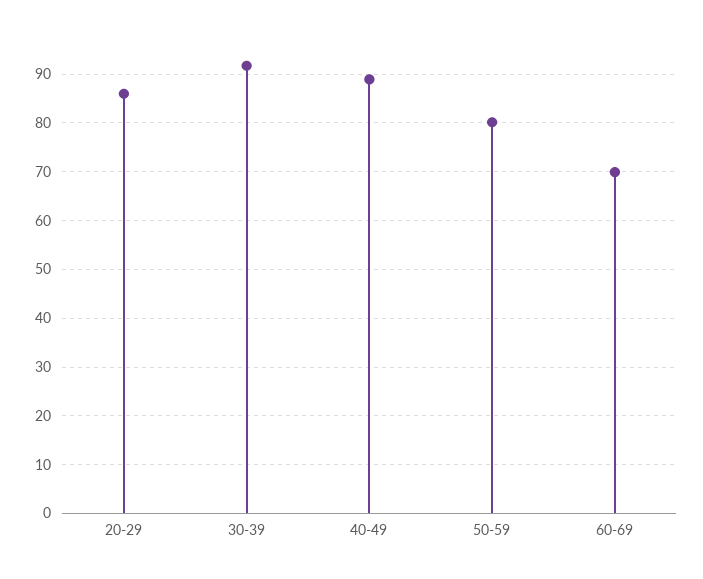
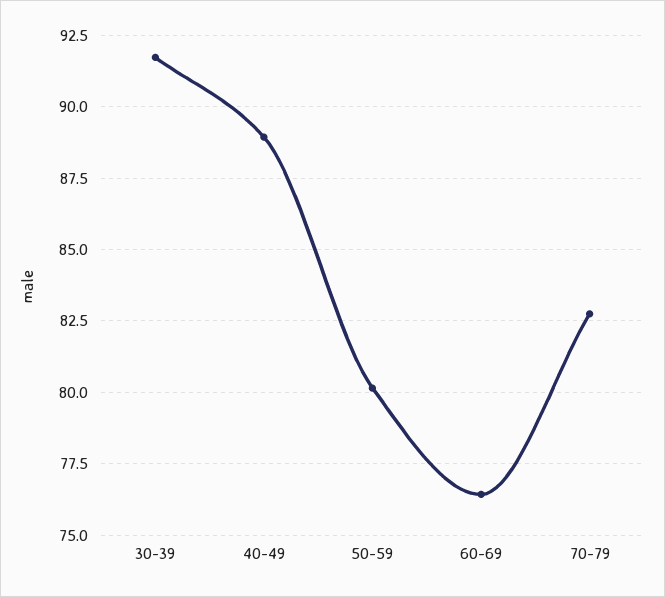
20-29: 86 -> none
60-69: 70 -> 76.5
70-79: none -> 82.75

